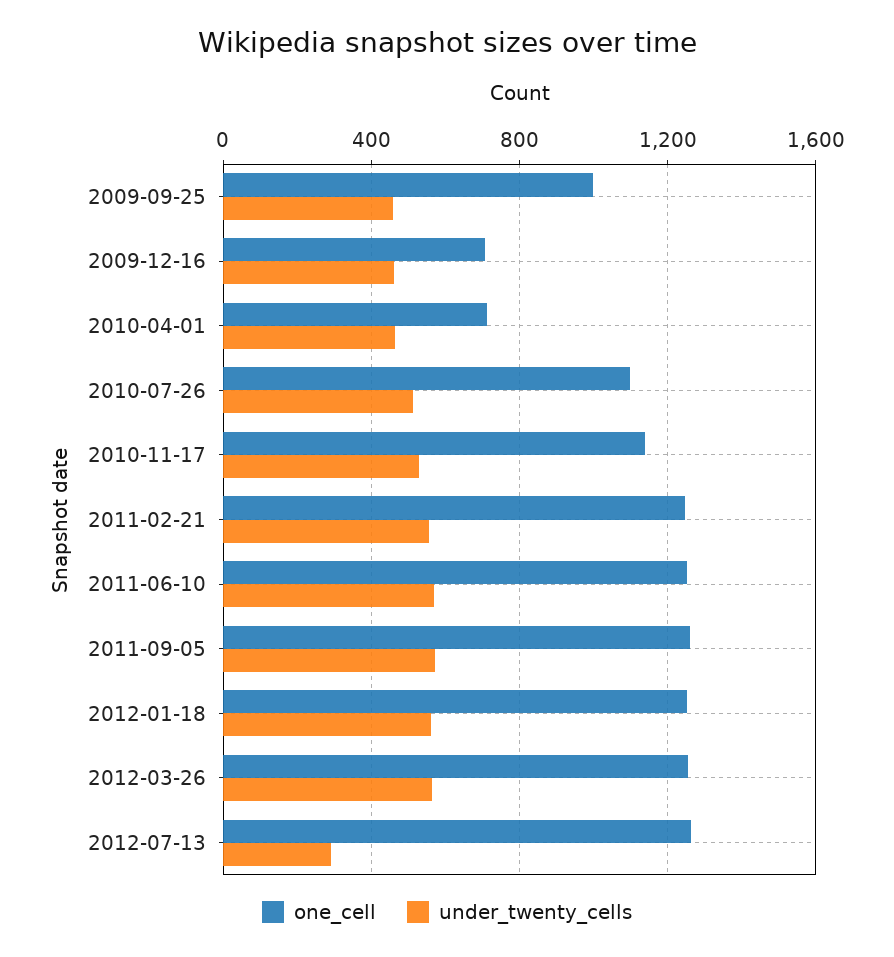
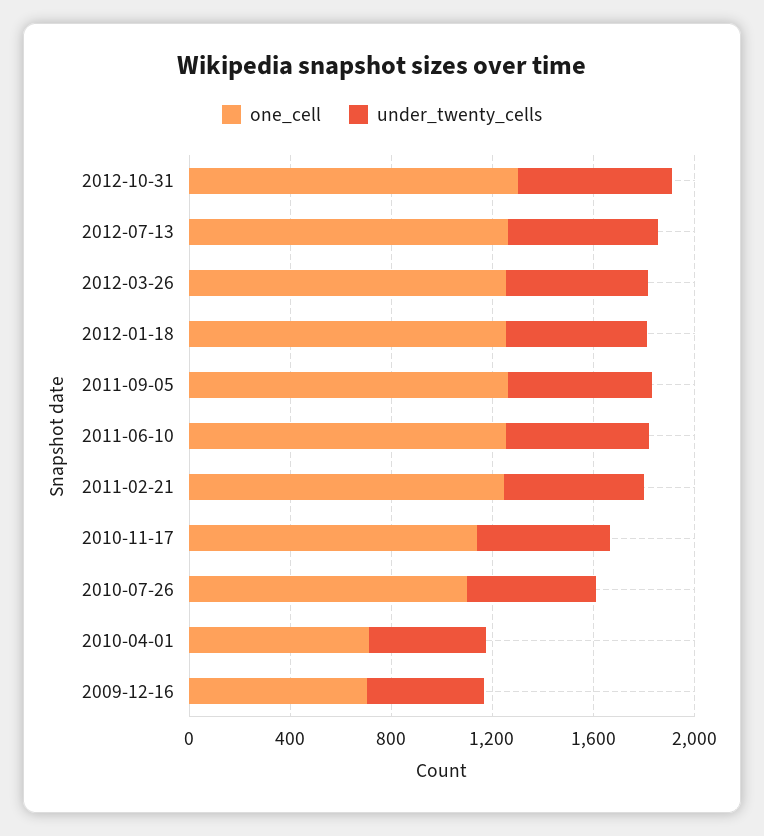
one_cell, 2009-09-25: 1000 -> none
under_twenty_cells, 2009-09-25: 450 -> none
under_twenty_cells, 2012-07-13: 300 -> 600
one_cell, 2012-10-31: none -> 1300
under_twenty_cells, 2012-10-31: none -> 600

